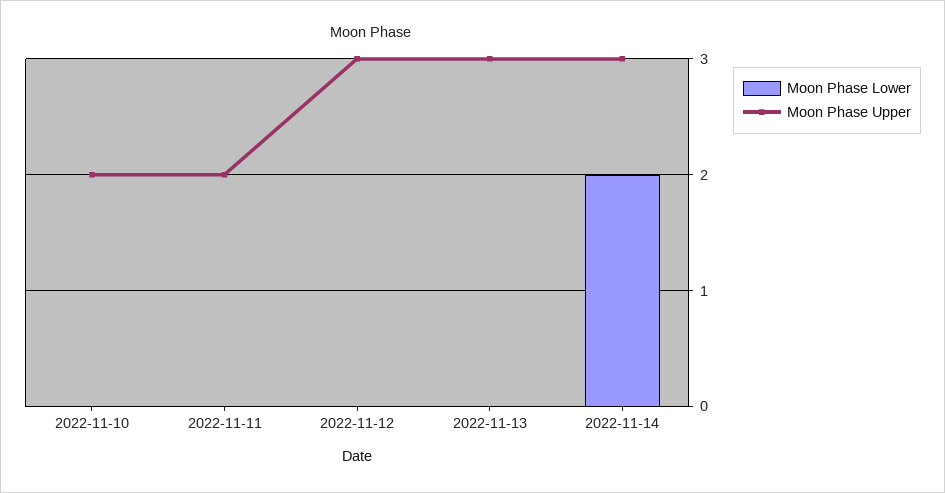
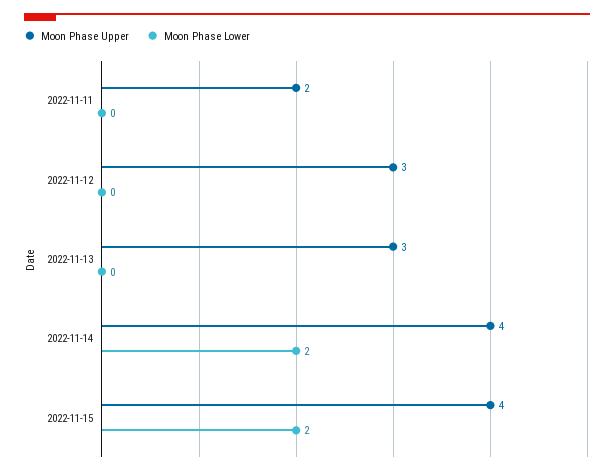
Moon Phase Lower, 2022-11-10: 0 -> none
Moon Phase Upper, 2022-11-10: 2 -> none
Moon Phase Upper, 2022-11-14: 3 -> 4
Moon Phase Upper, 2022-11-15: none -> 4
Moon Phase Lower, 2022-11-15: none -> 2

